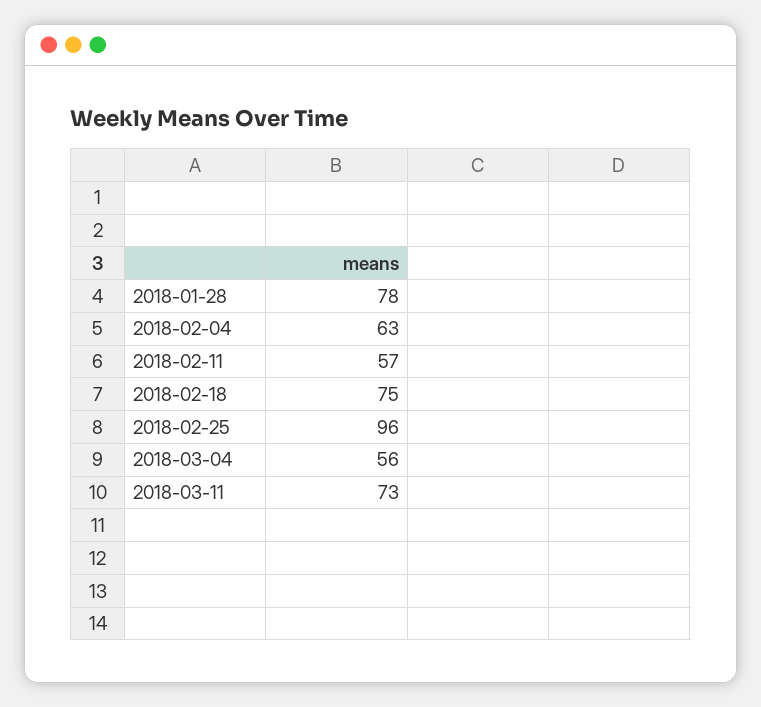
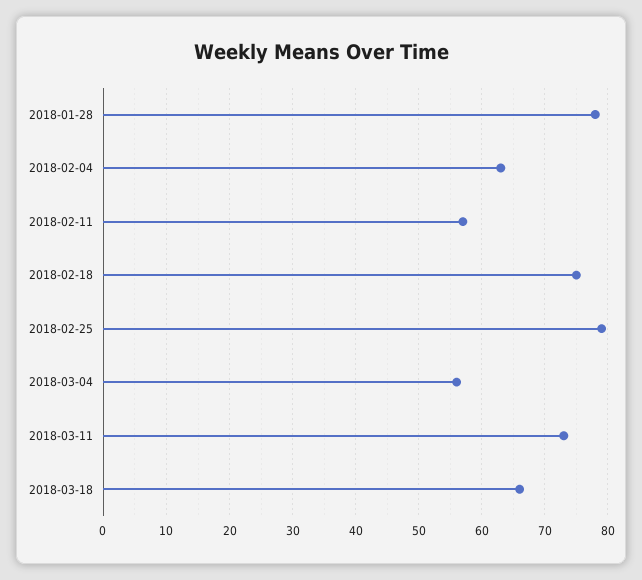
2018-02-25: 96 -> 79
2018-03-18: none -> 66

